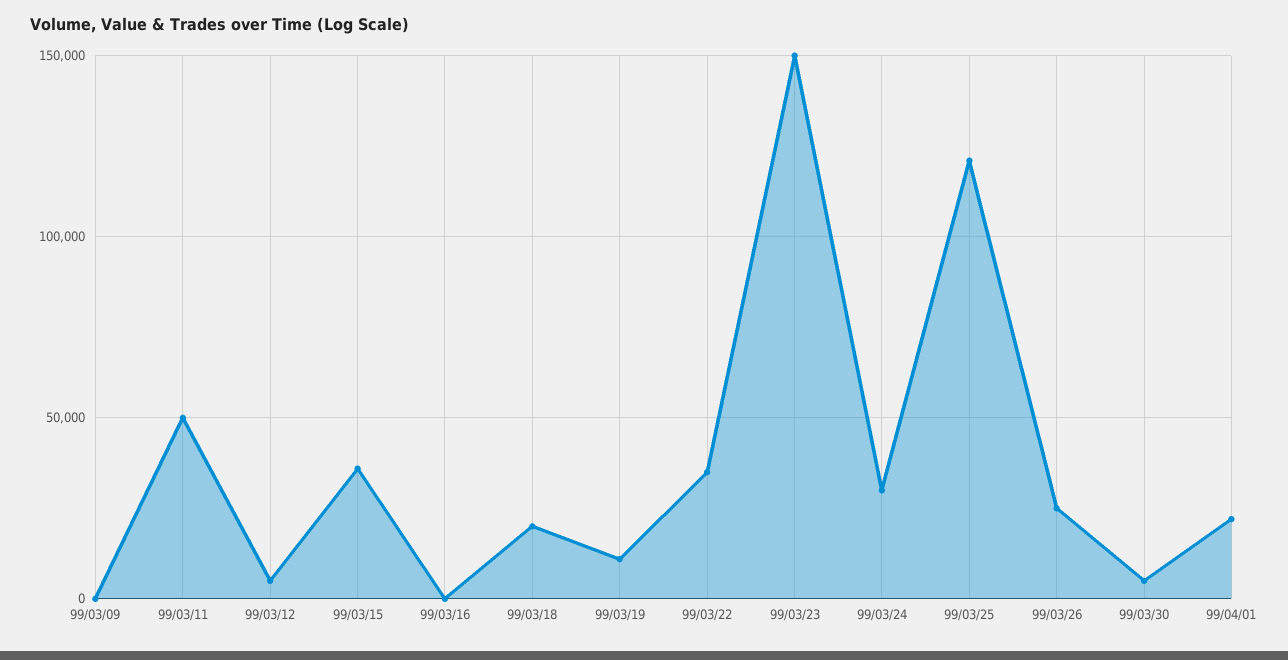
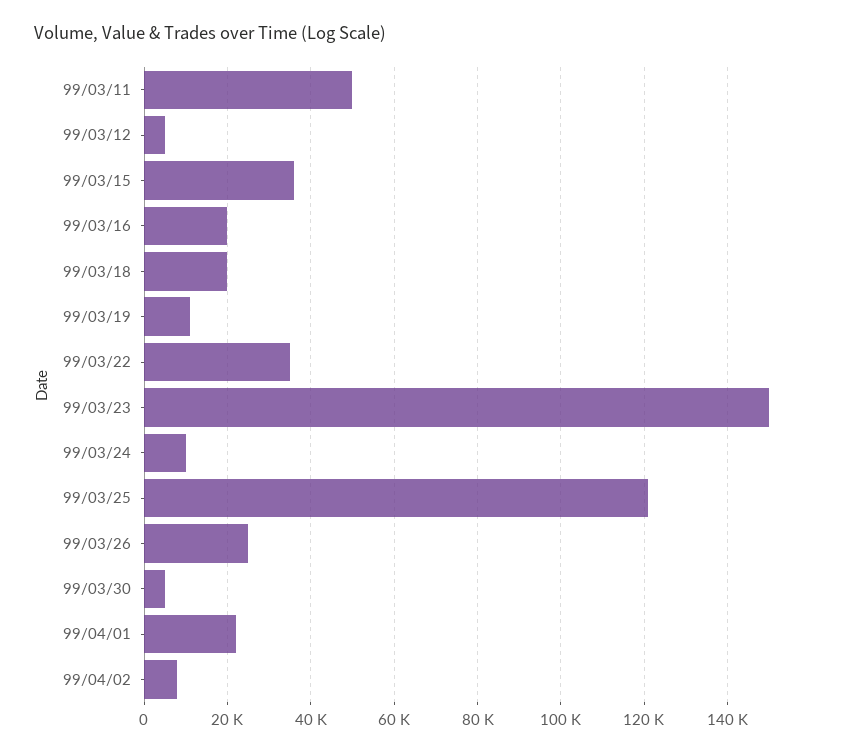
99/03/09: 0 -> none
99/03/16: 0 -> 20000
99/03/24: 30000 -> 10000
99/04/02: none -> 8000

